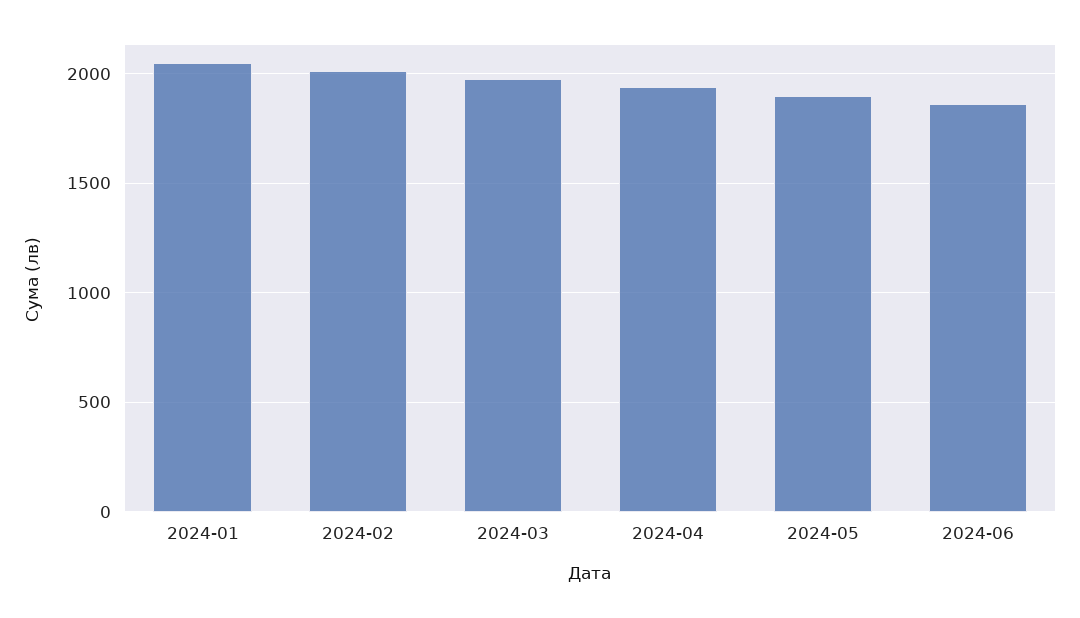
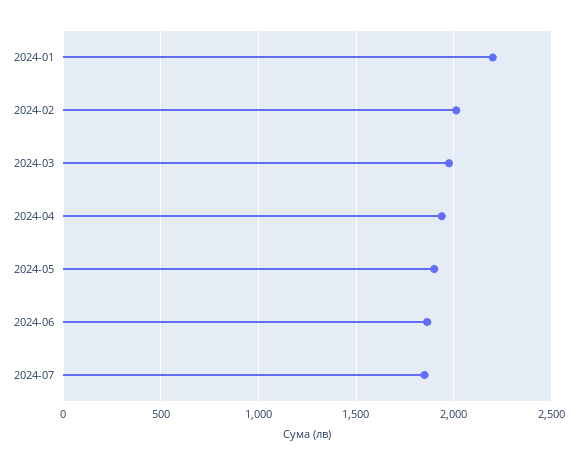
2024-01: 2050 -> 2200
2024-07: none -> 1850

